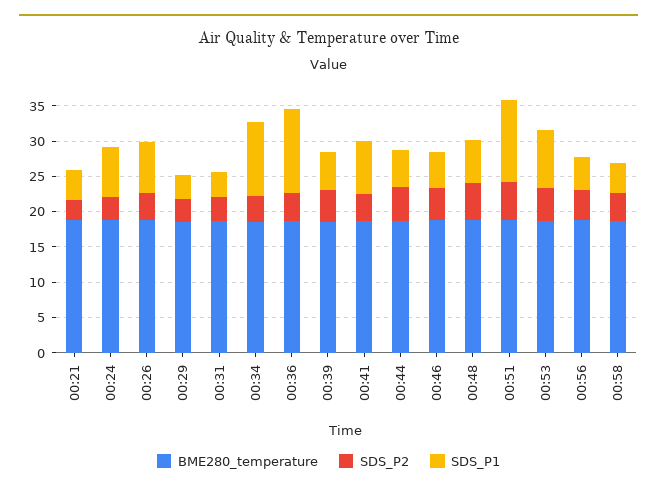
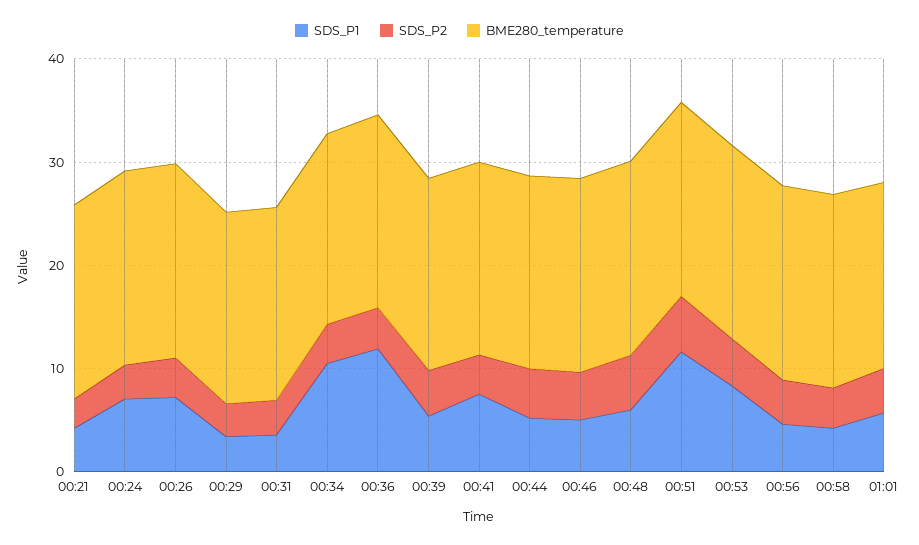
SDS_P1, 01:01: none -> 6
SDS_P2, 01:01: none -> 4
BME280_temperature, 01:01: none -> 18

